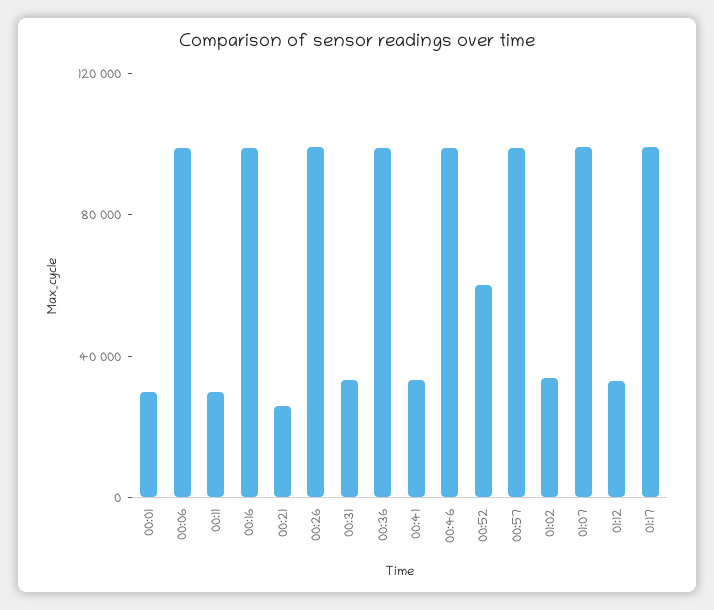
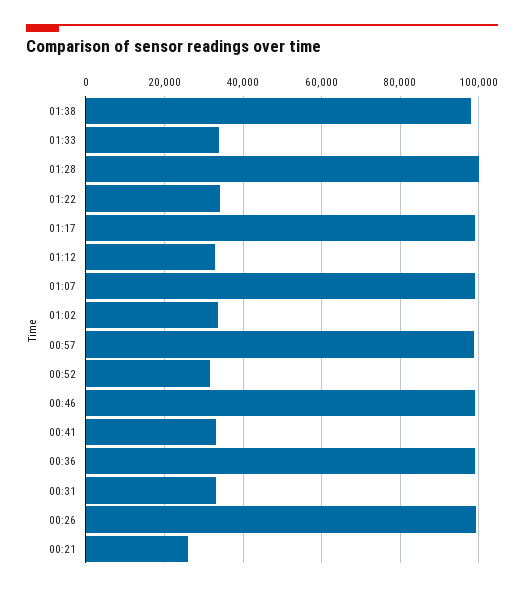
00:01: 30000 -> none
00:06: 100000 -> none
00:11: 30000 -> none
00:16: 100000 -> none
00:52: 60000 -> 32000
01:38: none -> 98000
01:33: none -> 34000
01:28: none -> 100000
01:22: none -> 34000

